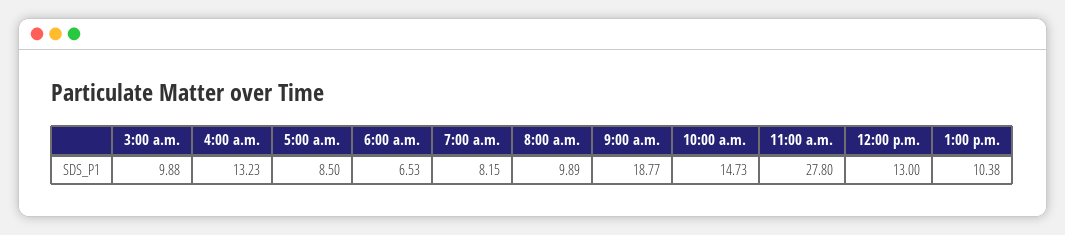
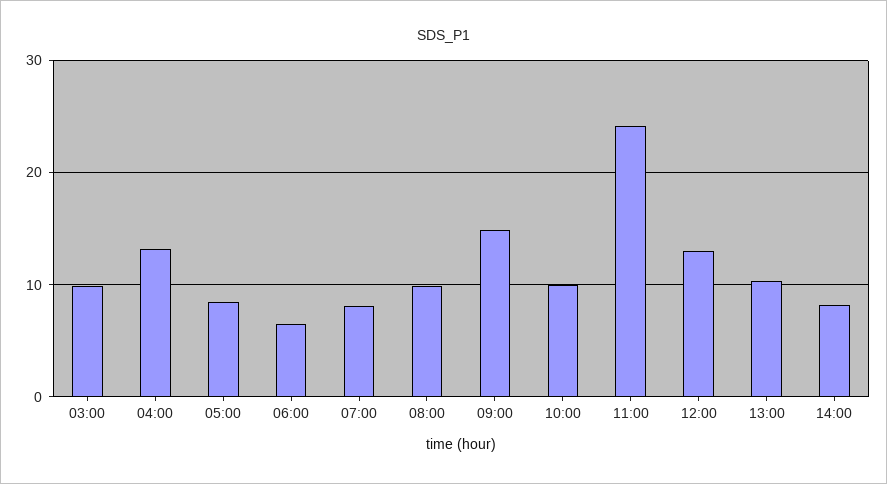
9:00 a.m.: 18.77 -> 15
10:00 a.m.: 14.73 -> 10
11:00 a.m.: 27.8 -> 24
14:00: none -> 8

